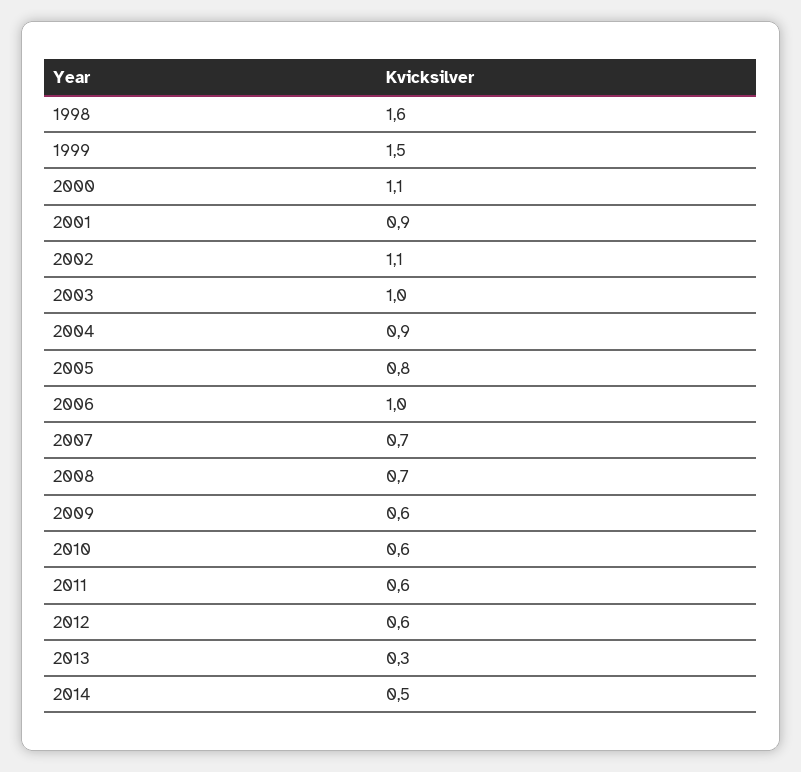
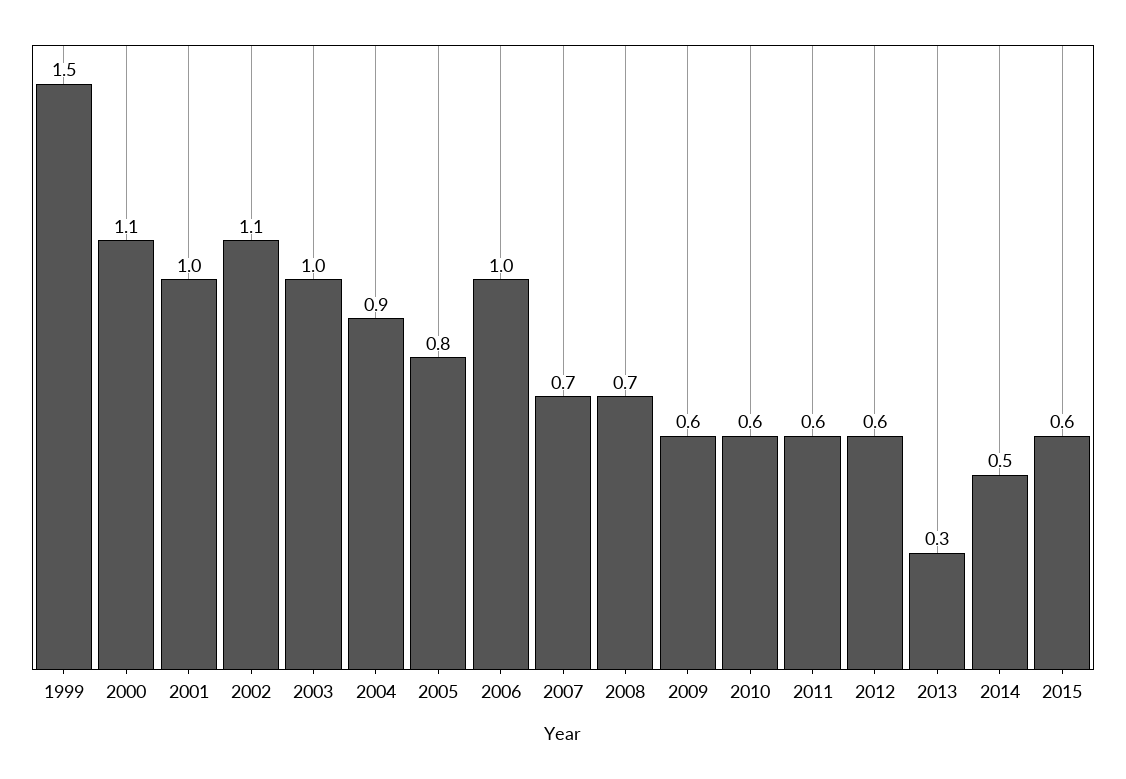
1998: 1.6 -> none
2001: 0.9 -> 1
2015: none -> 0.6

